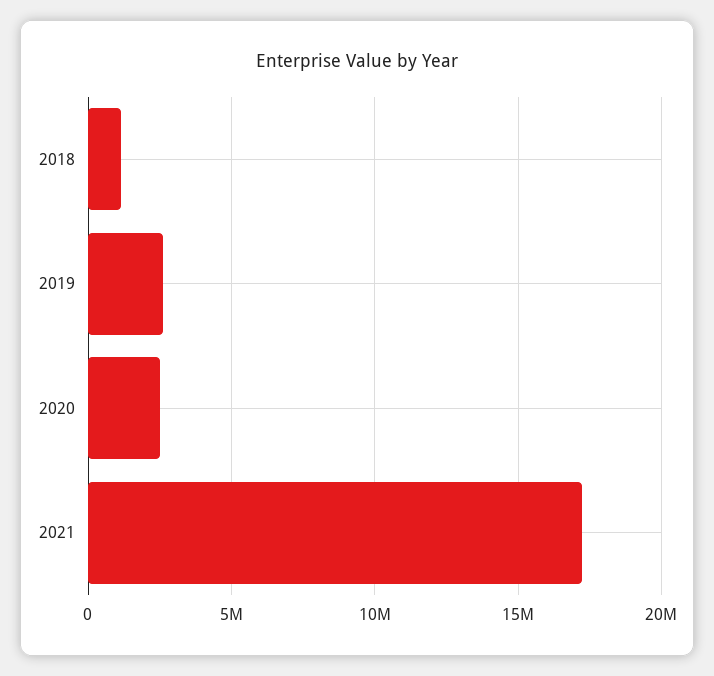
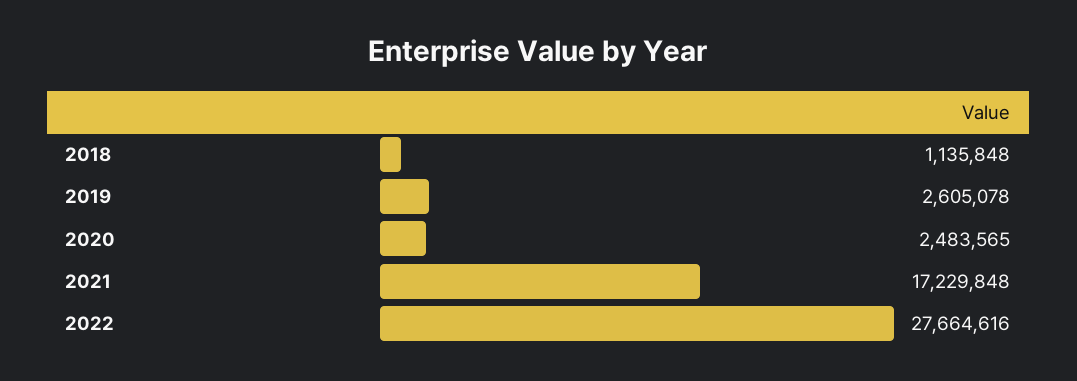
2022: none -> 27664616

